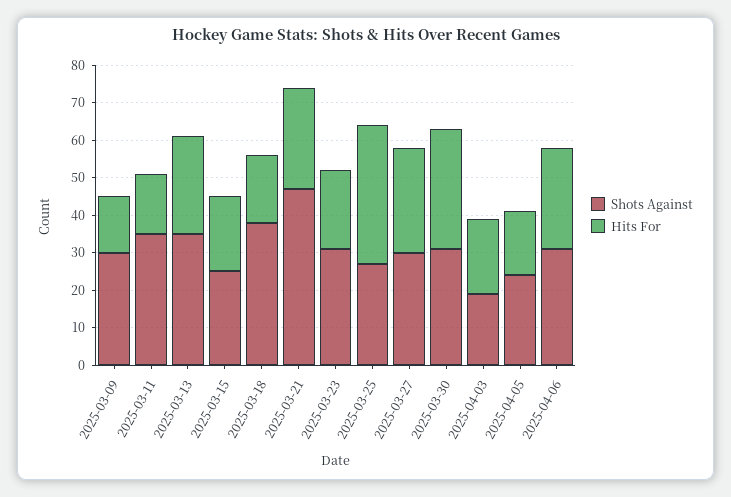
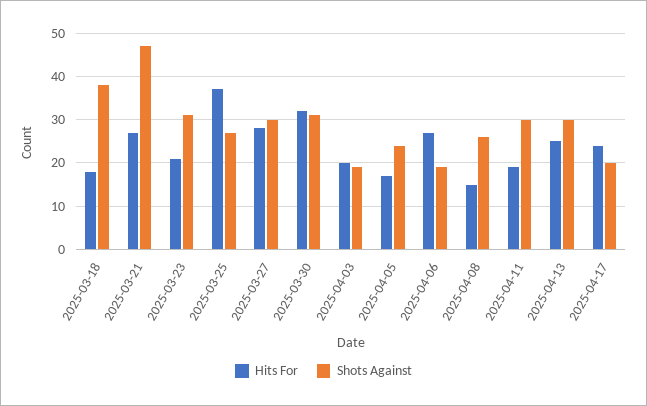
Shots Against, 2025-03-09: 30 -> none
Hits For, 2025-03-09: 15 -> none
Shots Against, 2025-03-11: 35 -> none
Hits For, 2025-03-11: 15 -> none
Shots Against, 2025-03-13: 35 -> none
Hits For, 2025-03-13: 25 -> none
Shots Against, 2025-03-15: 25 -> none
Hits For, 2025-03-15: 20 -> none
Shots Against, 2025-04-06: 30 -> 20
Hits For, 2025-04-08: none -> 15
Shots Against, 2025-04-08: none -> 25
Hits For, 2025-04-11: none -> 20
Shots Against, 2025-04-11: none -> 30
Hits For, 2025-04-13: none -> 25
Shots Against, 2025-04-13: none -> 30
Hits For, 2025-04-17: none -> 25
Shots Against, 2025-04-17: none -> 20

